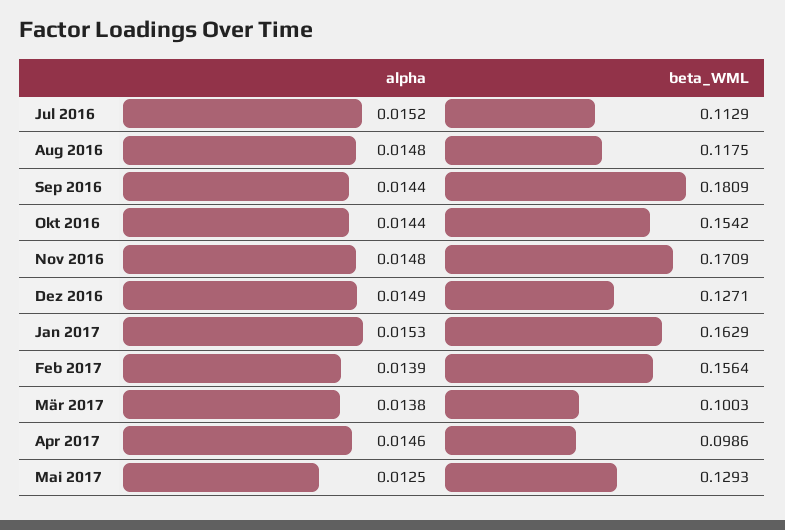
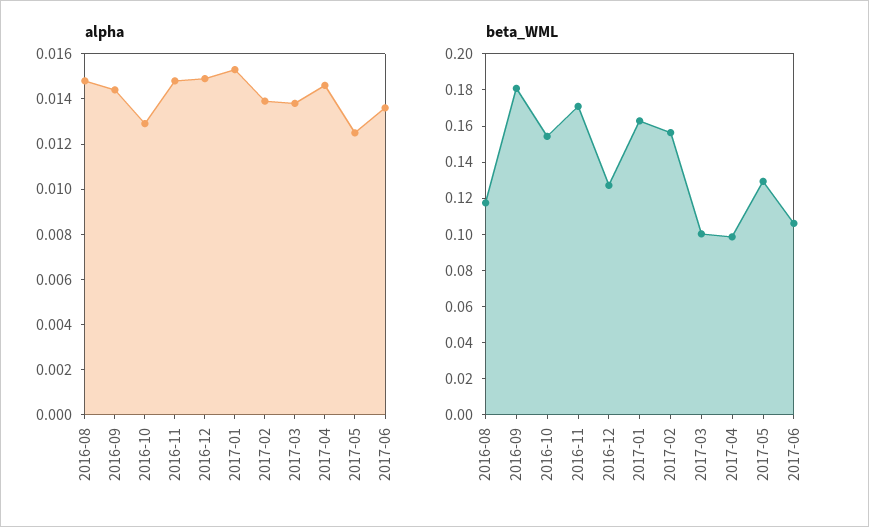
alpha, Jul 2016: 0.0152 -> none
beta_WML, Jul 2016: 0.1129 -> none
alpha, Okt 2016: 0.0144 -> 0.013
alpha, 2017-06: none -> 0.0135
beta_WML, 2017-06: none -> 0.105

